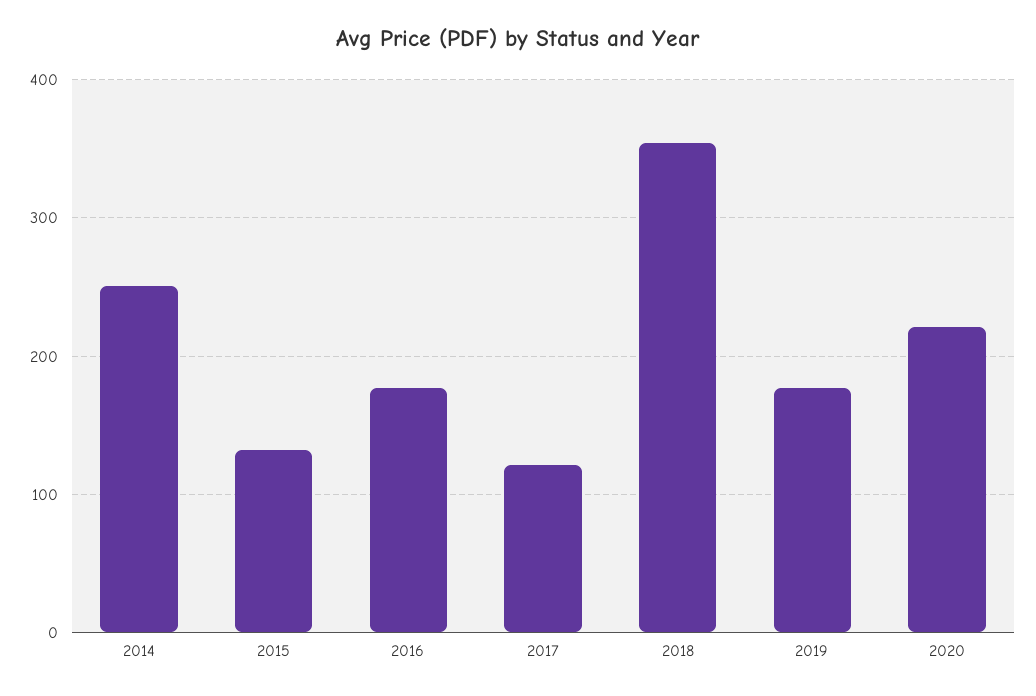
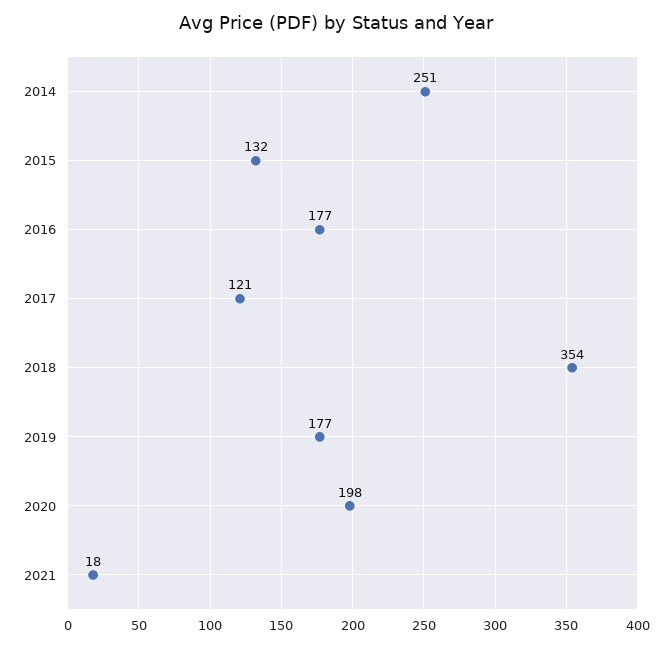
2020: 220 -> 198
2021: none -> 18

